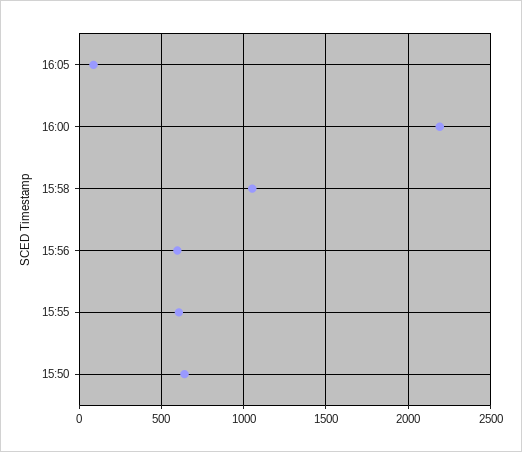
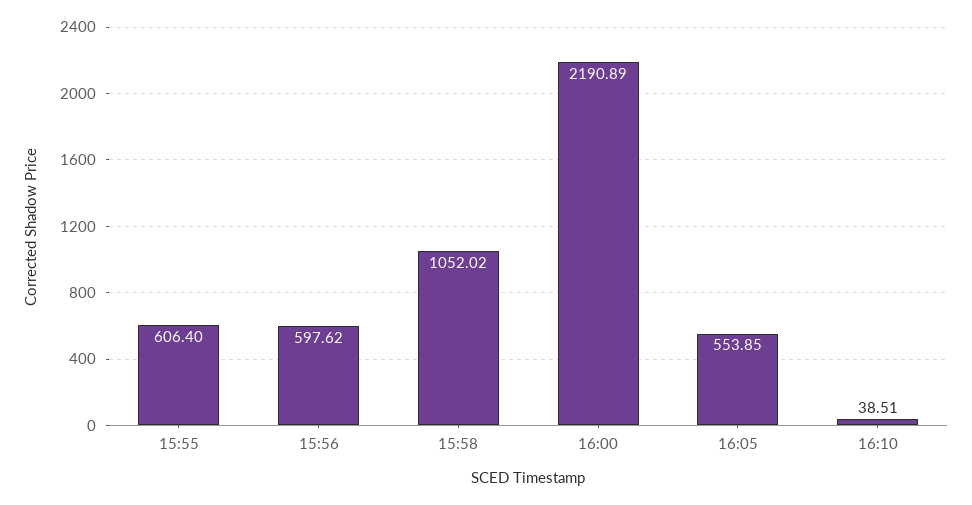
16:05: 100 -> 553.85
15:50: 650 -> none
16:10: none -> 38.51

